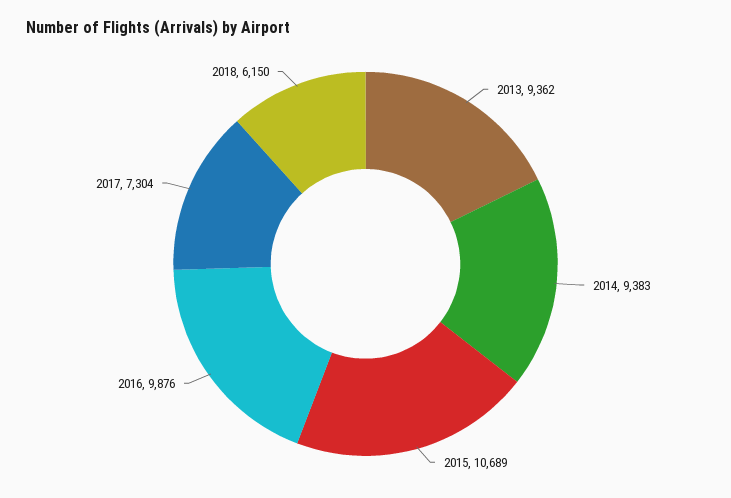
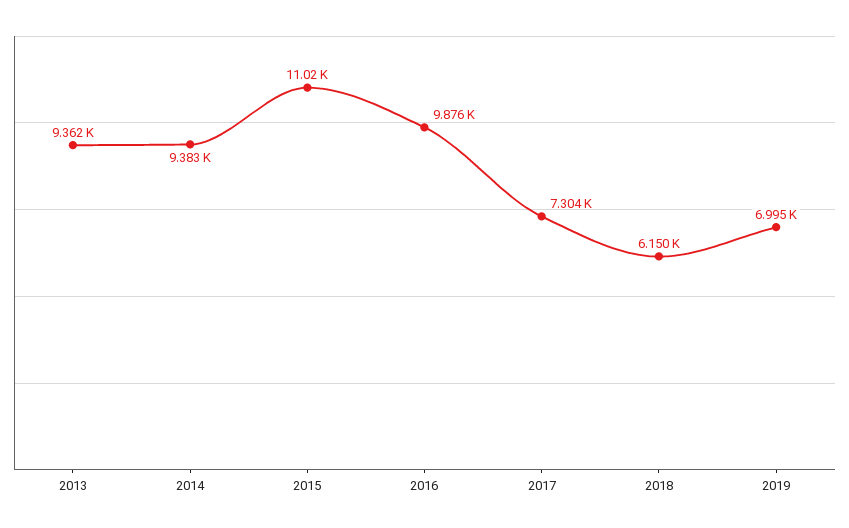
2015: 10689 -> 11020
2019: none -> 6995

